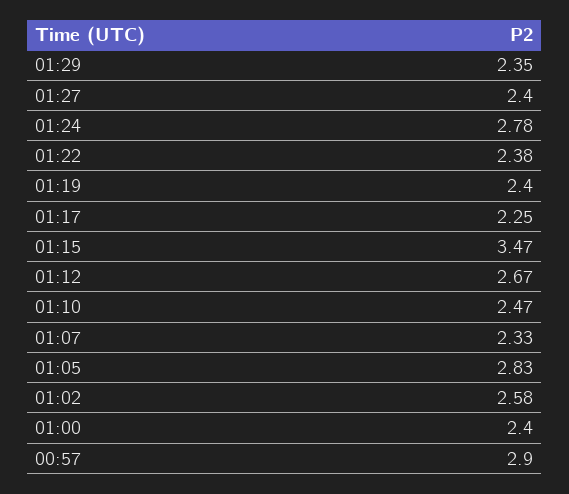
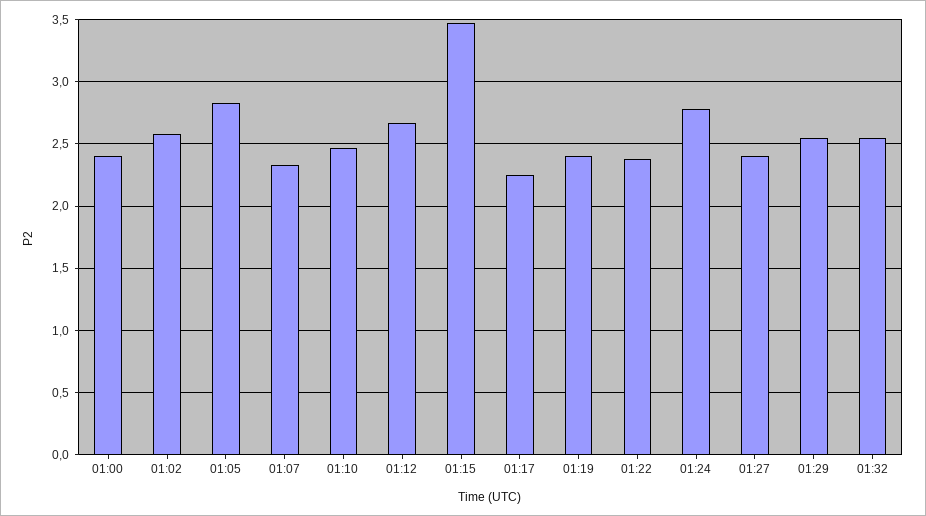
01:29: 2.35 -> 2.55
00:57: 2.9 -> none
01:32: none -> 2.55

